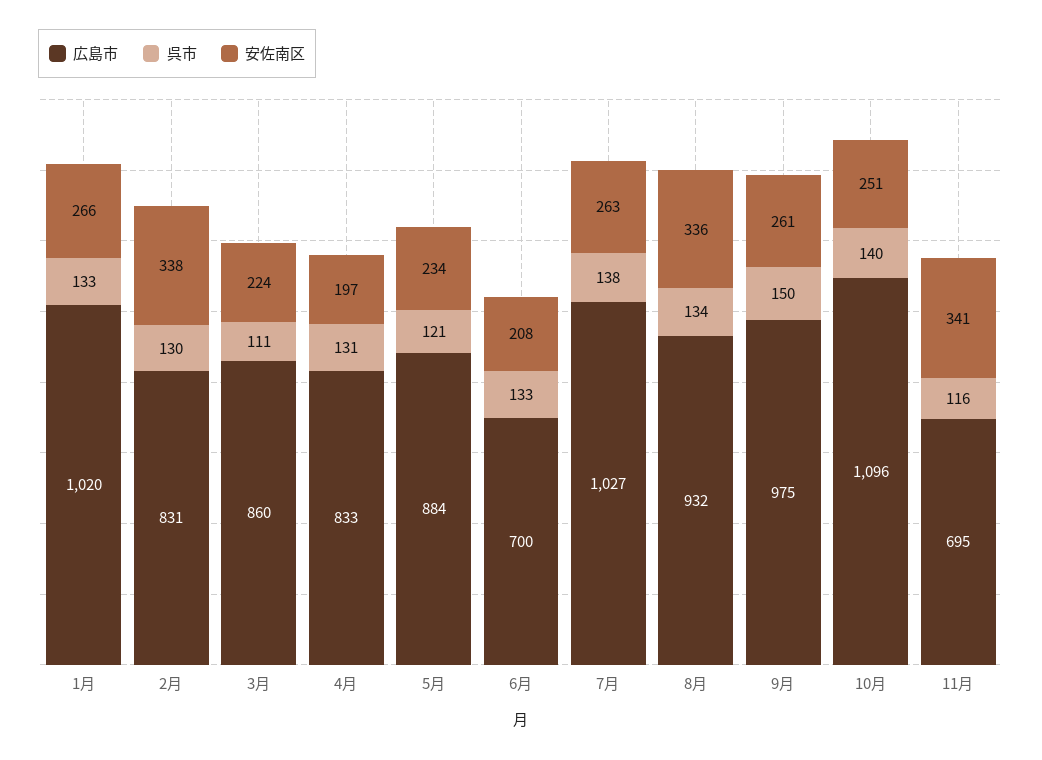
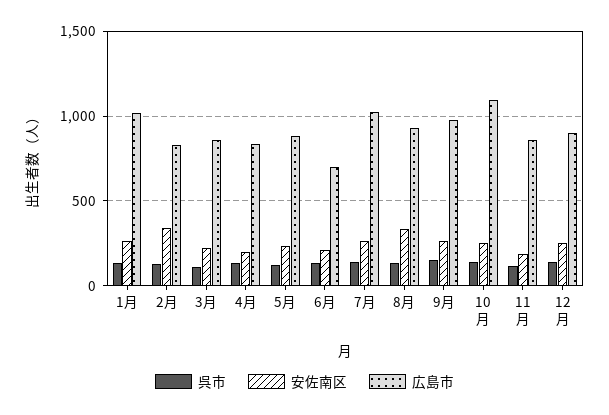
広島市, 11月: 695 -> 850
安佐南区, 11月: 341 -> 200
呉市, 12月: none -> 150
安佐南区, 12月: none -> 250
広島市, 12月: none -> 900

